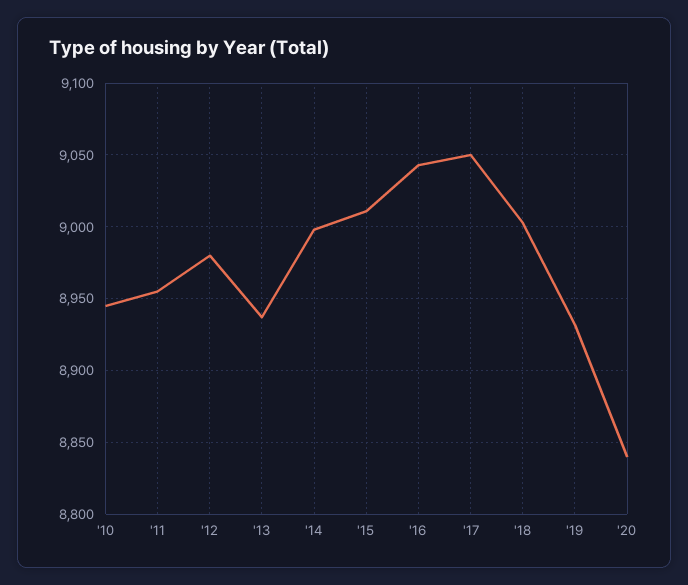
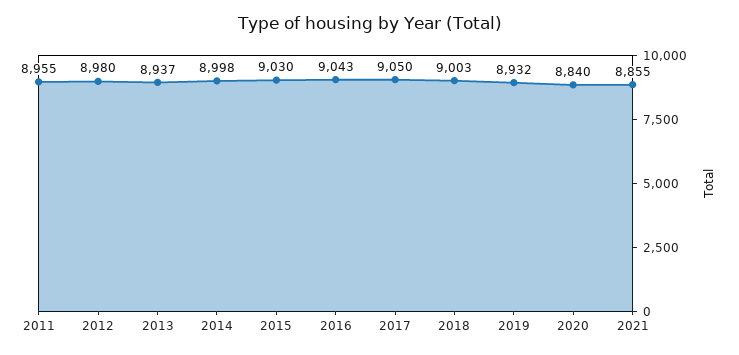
'10: 8945 -> none
'15: 9010 -> 9030
2021: none -> 8855

